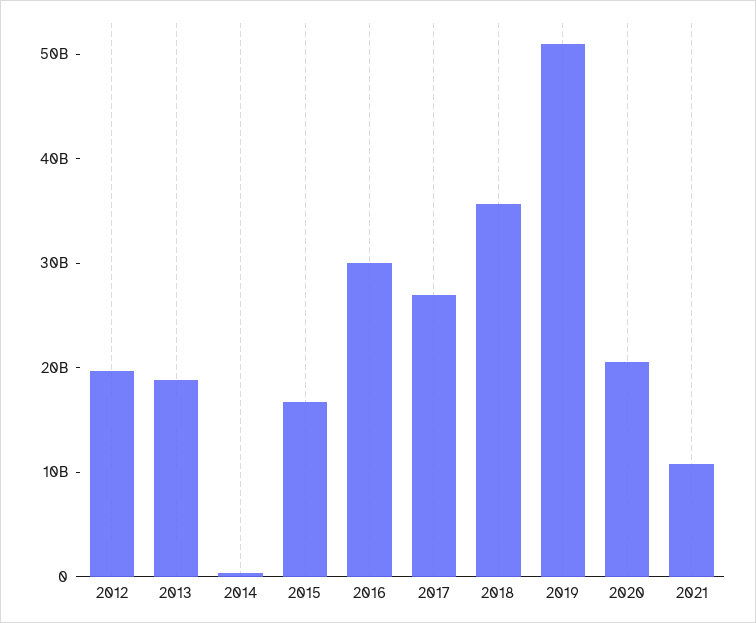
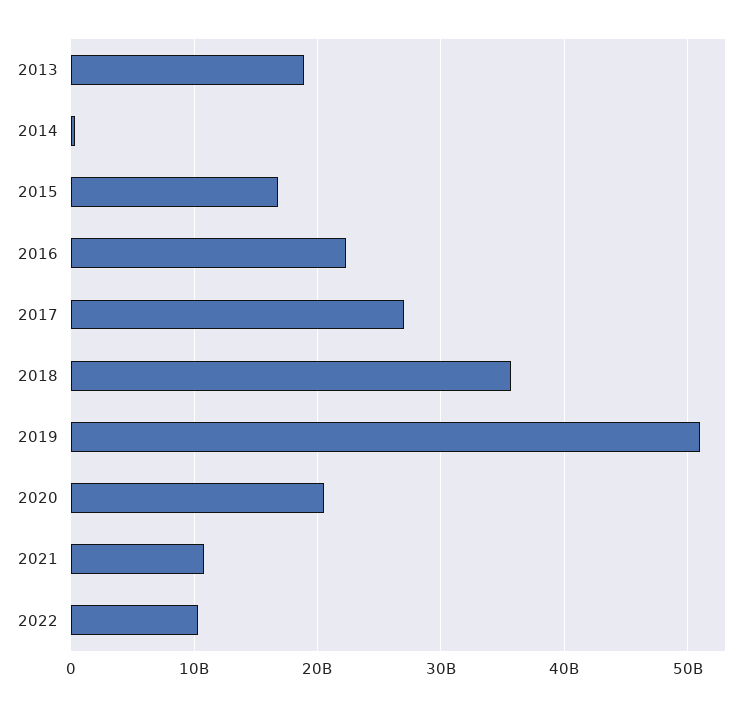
2012: 20000000000 -> none
2016: 30000000000 -> 22000000000
2022: none -> 10000000000

